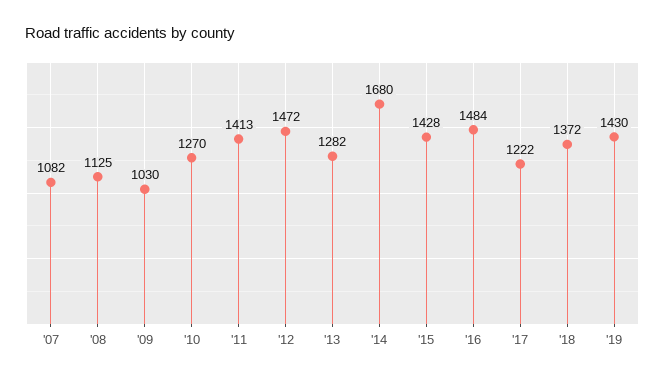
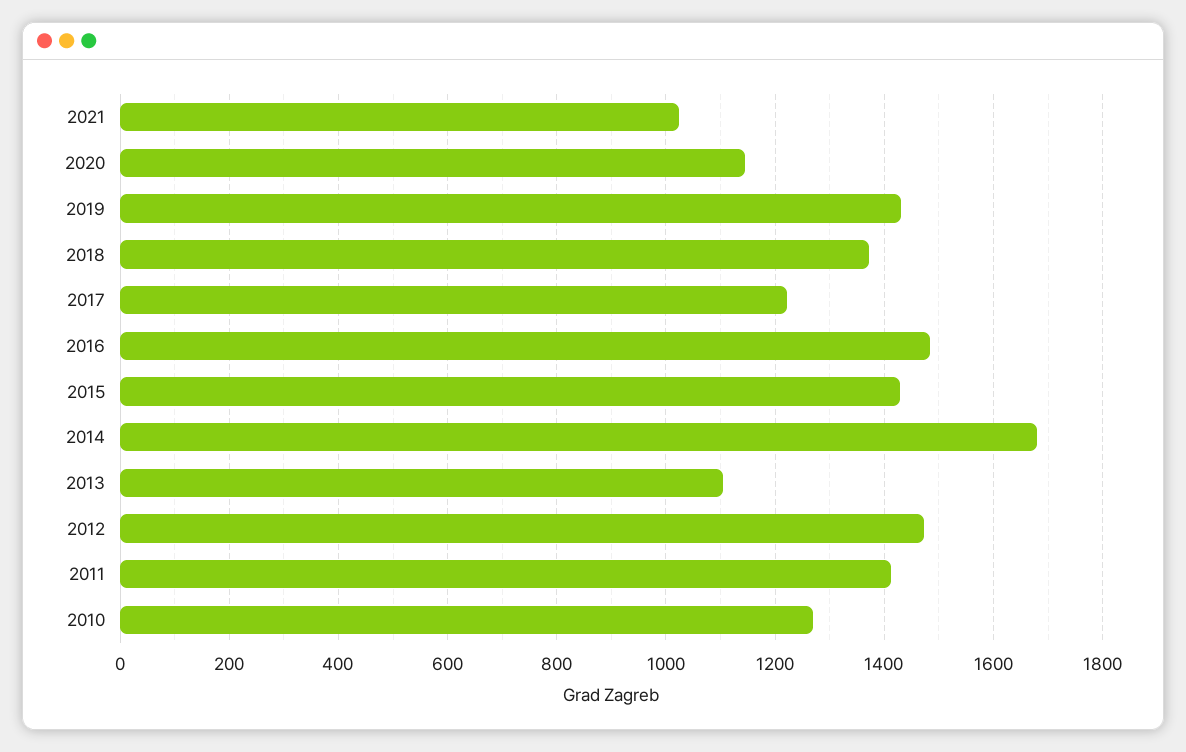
'07: 1082 -> none
'08: 1125 -> none
'09: 1030 -> none
'13: 1282 -> 1100
2021: none -> 1020
2020: none -> 1140

